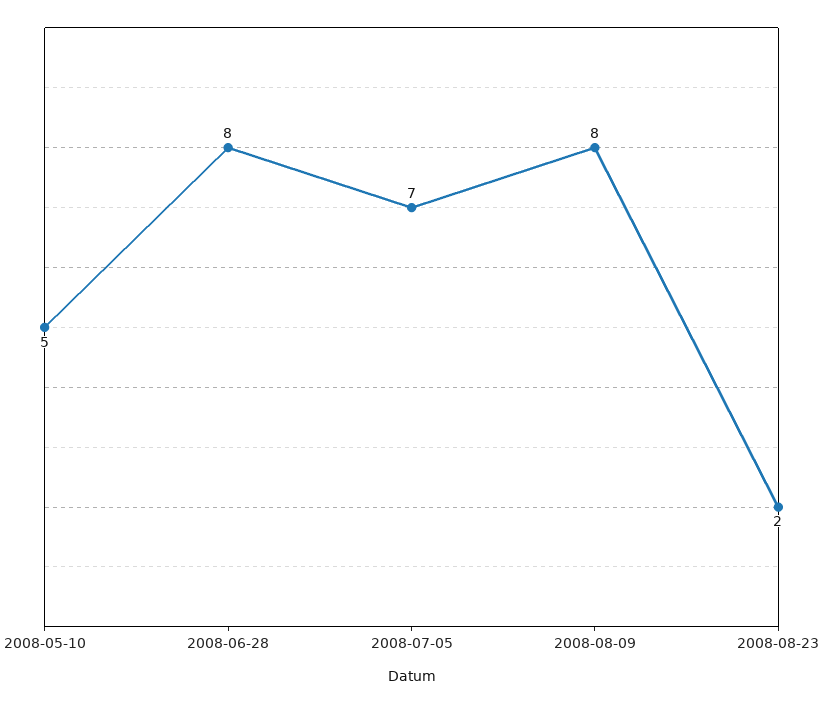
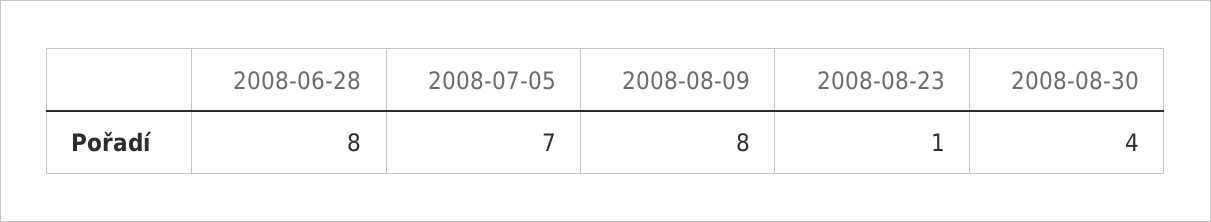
2008-05-10: 5 -> none
2008-08-23: 2 -> 1
2008-08-30: none -> 4

